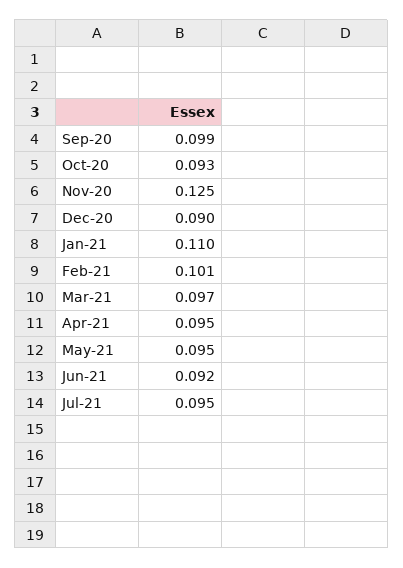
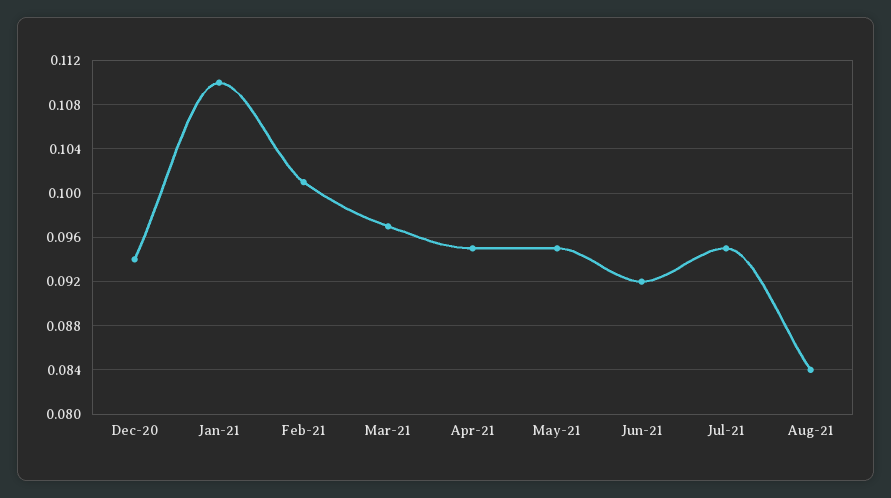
Sep-20: 0.099 -> none
Oct-20: 0.093 -> none
Nov-20: 0.125 -> none
Dec-20: 0.09 -> 0.094
Aug-21: none -> 0.084

